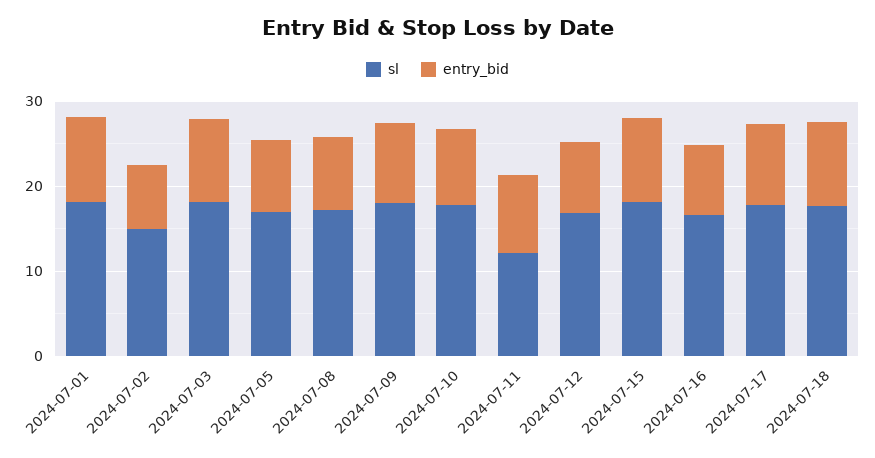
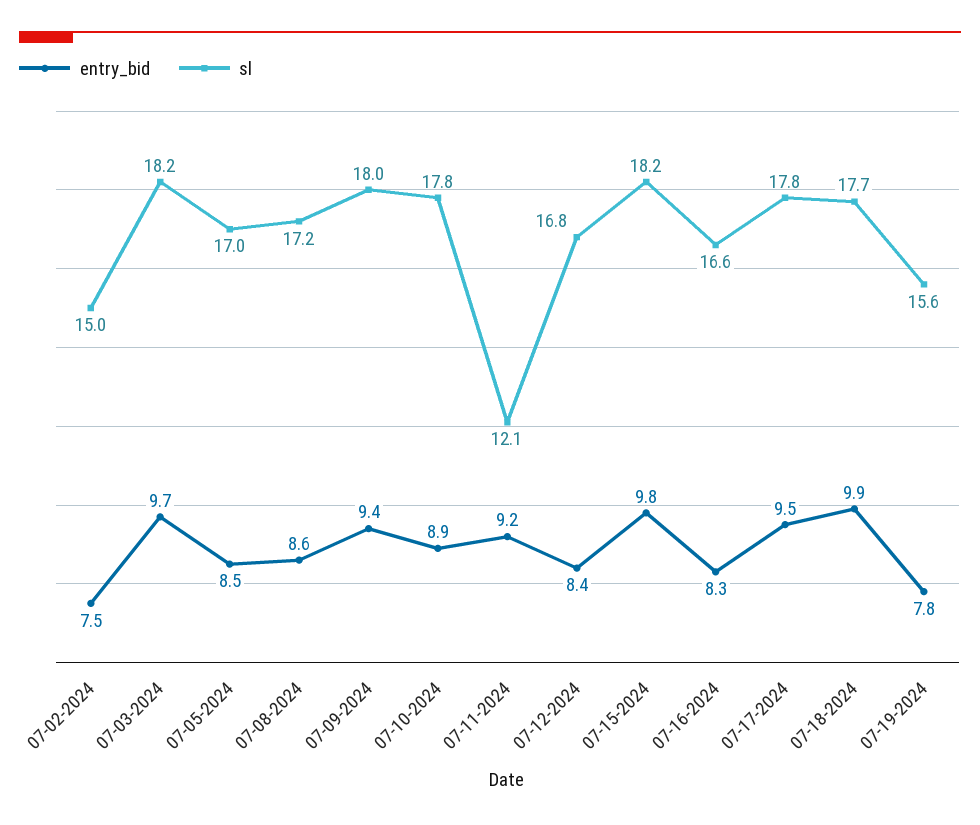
sl, 2024-07-01: 18 -> none
entry_bid, 2024-07-01: 10 -> none
entry_bid, 07-19-2024: none -> 7.8
sl, 07-19-2024: none -> 15.6

